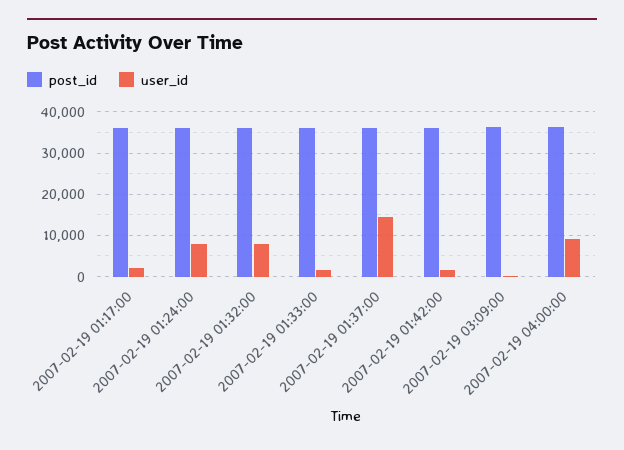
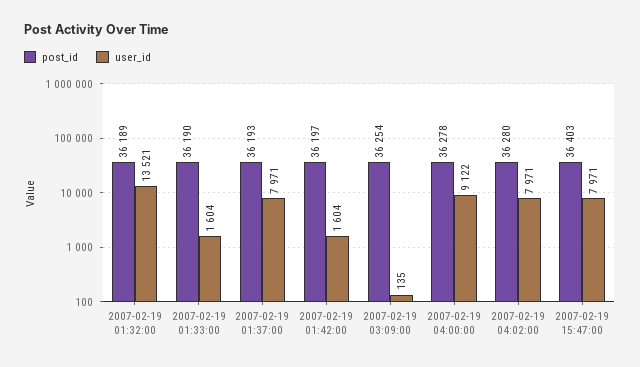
post_id, 2007-02-19 01:17:00: 36000 -> none
user_id, 2007-02-19 01:17:00: 2000 -> none
post_id, 2007-02-19 01:24:00: 36000 -> none
user_id, 2007-02-19 01:24:00: 8000 -> none
user_id, 2007-02-19 01:32:00: 8000 -> 13521
user_id, 2007-02-19 01:37:00: 14000 -> 7971
post_id, 2007-02-19 04:02:00: none -> 36280
user_id, 2007-02-19 04:02:00: none -> 7971
post_id, 2007-02-19 15:47:00: none -> 36403
user_id, 2007-02-19 15:47:00: none -> 7971

